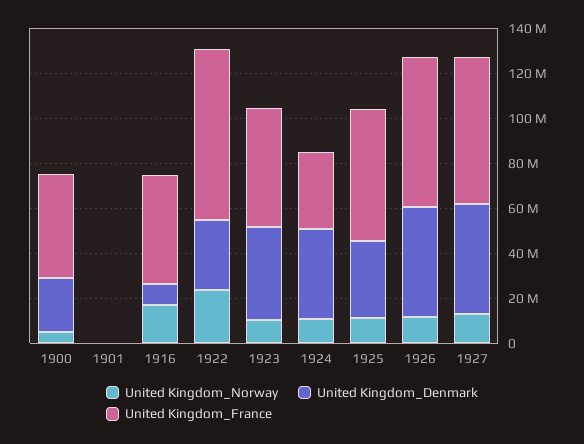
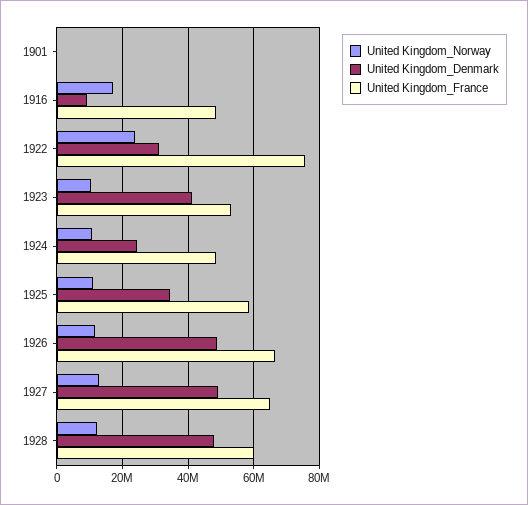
United Kingdom_Norway, 1900: 5000000 -> none
United Kingdom_Denmark, 1900: 25000000 -> none
United Kingdom_France, 1900: 45000000 -> none
United Kingdom_Denmark, 1924: 40000000 -> 24000000
United Kingdom_France, 1924: 35000000 -> 48000000
United Kingdom_Norway, 1928: none -> 12000000
United Kingdom_Denmark, 1928: none -> 48000000
United Kingdom_France, 1928: none -> 60000000

